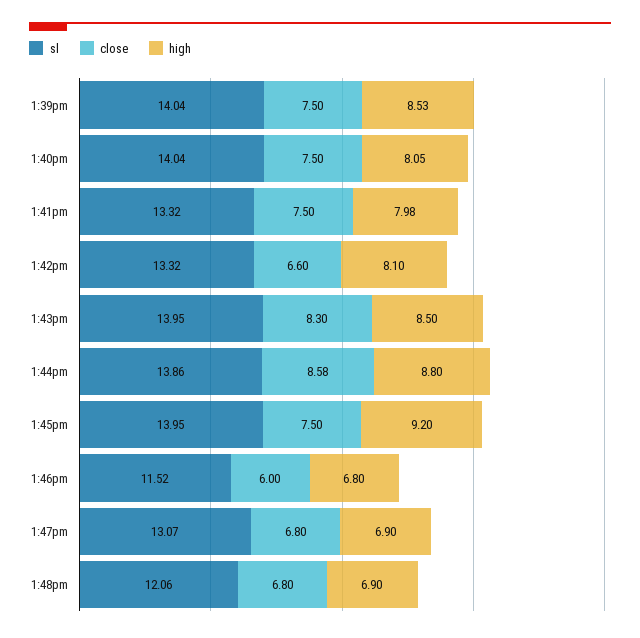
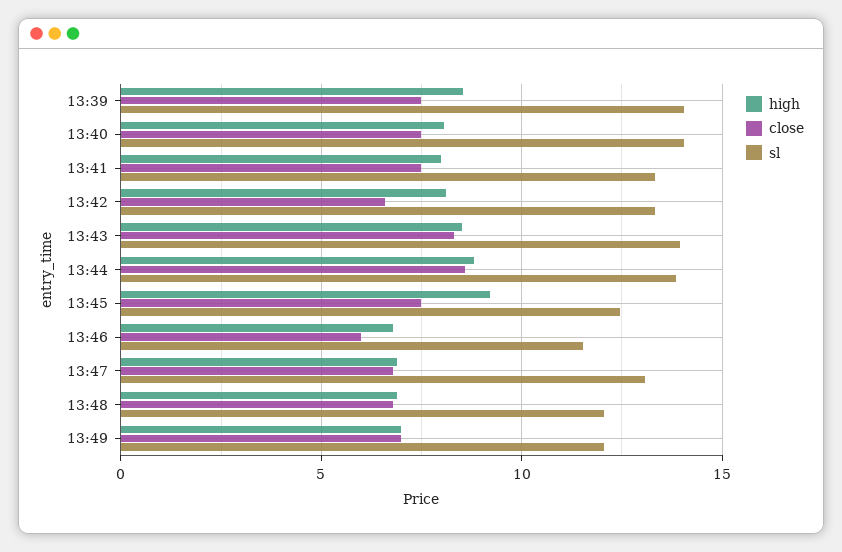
sl, 1:45pm: 13.95 -> 12.5
high, 13:49: none -> 7
close, 13:49: none -> 7
sl, 13:49: none -> 12

